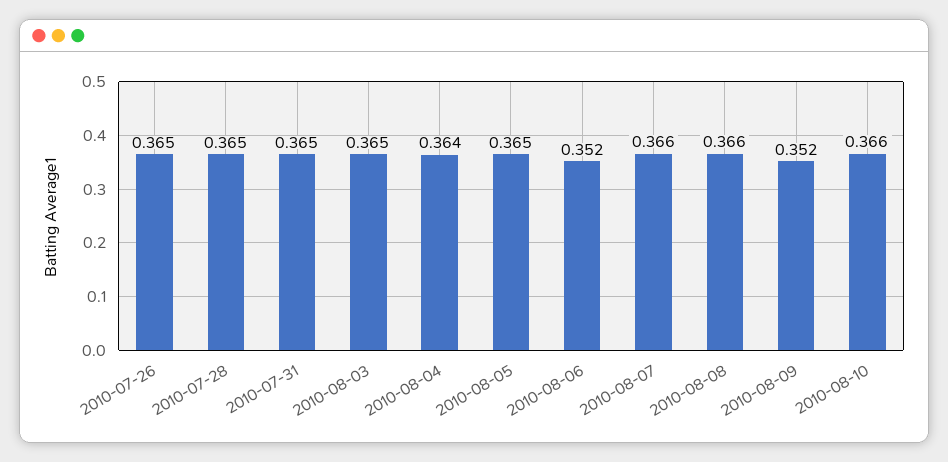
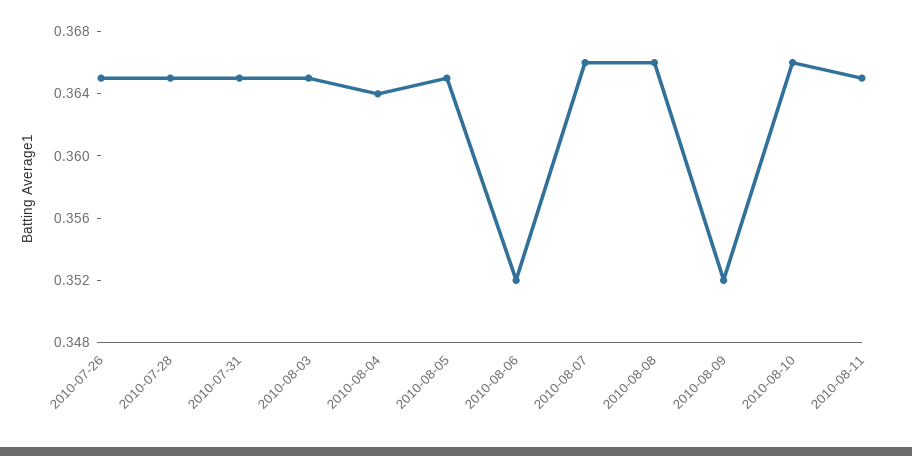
2010-08-11: none -> 0.365

